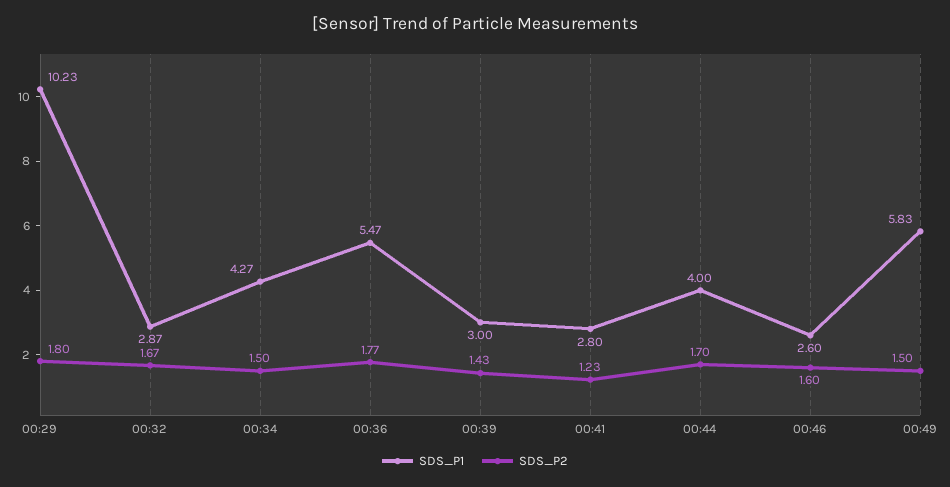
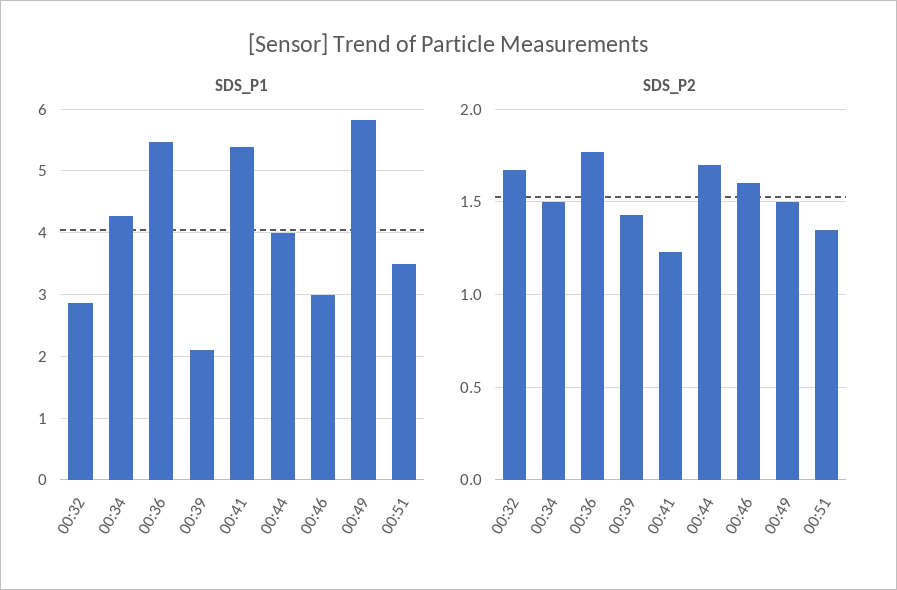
SDS_P1, 00:29: 10.23 -> none
SDS_P2, 00:29: 1.8 -> none
SDS_P1, 00:39: 3 -> 2.1
SDS_P1, 00:41: 2.8 -> 5.4
SDS_P1, 00:46: 2.6 -> 3
SDS_P1, 00:51: none -> 3.5
SDS_P2, 00:51: none -> 1.35

